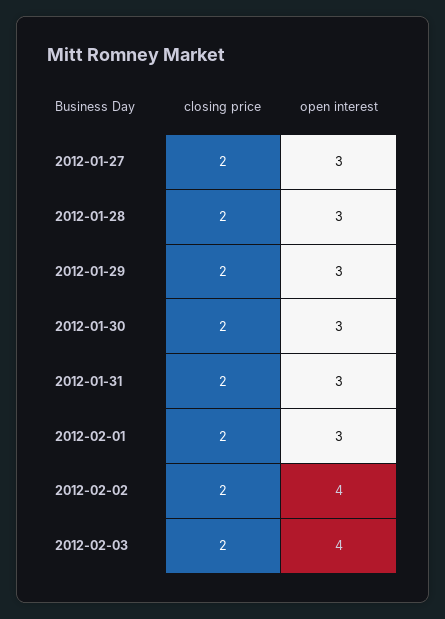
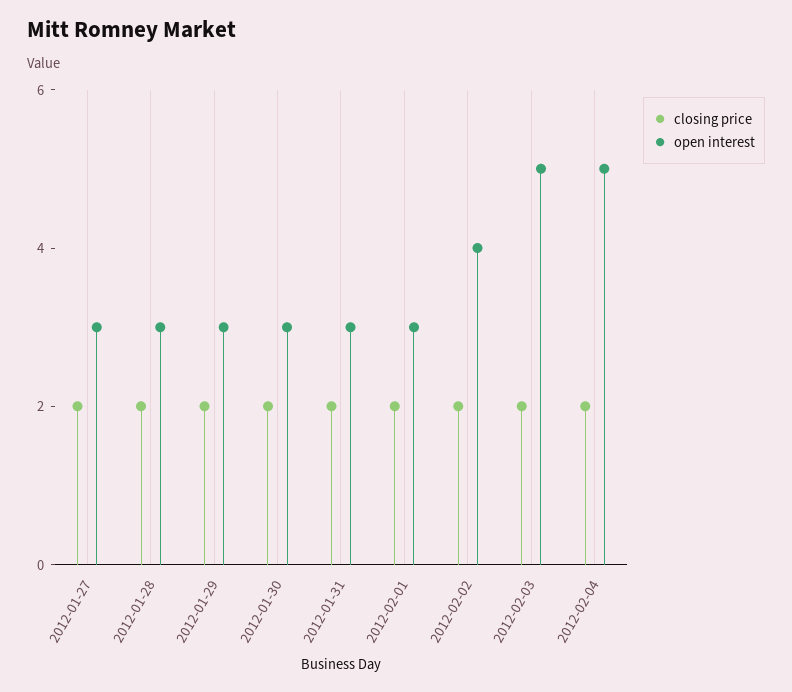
open interest, 2012-02-03: 4 -> 5
closing price, 2012-02-04: none -> 2
open interest, 2012-02-04: none -> 5

